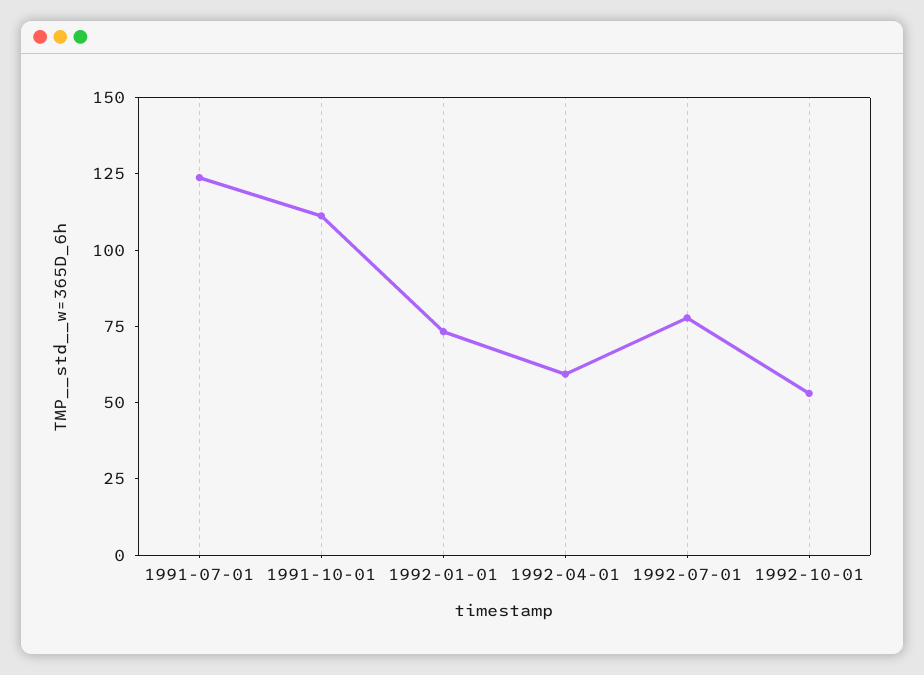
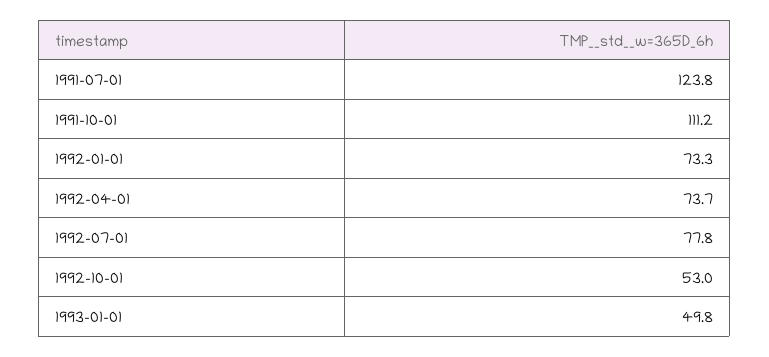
1992-04-01: 60 -> 73.7
1993-01-01: none -> 49.8

